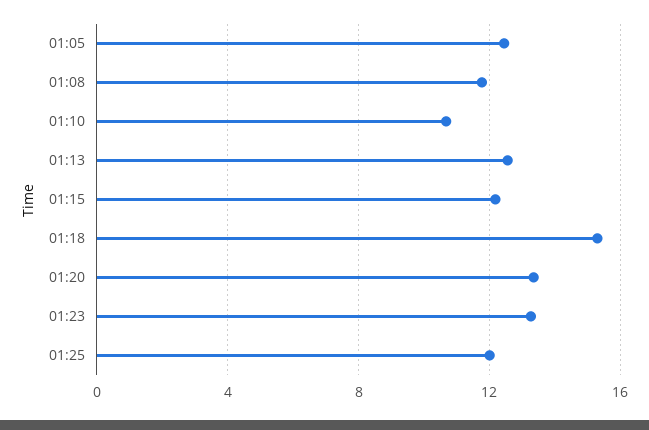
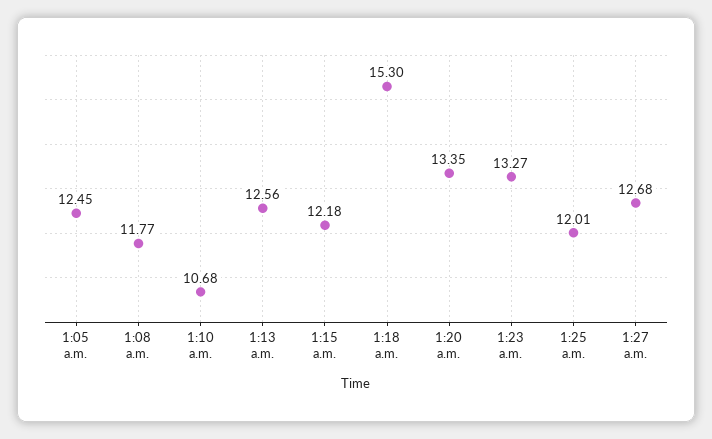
1:27 a.m.: none -> 12.68

